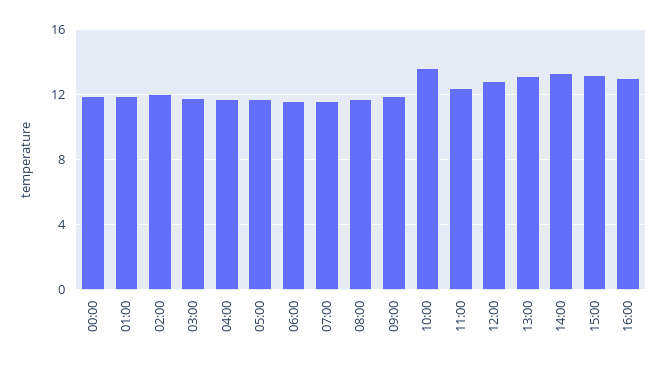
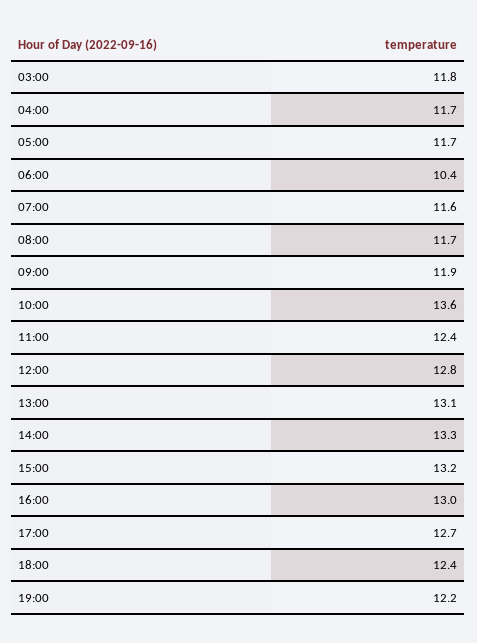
00:00: 12 -> none
01:00: 12 -> none
02:00: 12 -> none
06:00: 11.5 -> 10.4
17:00: none -> 12.7
18:00: none -> 12.4
19:00: none -> 12.2

